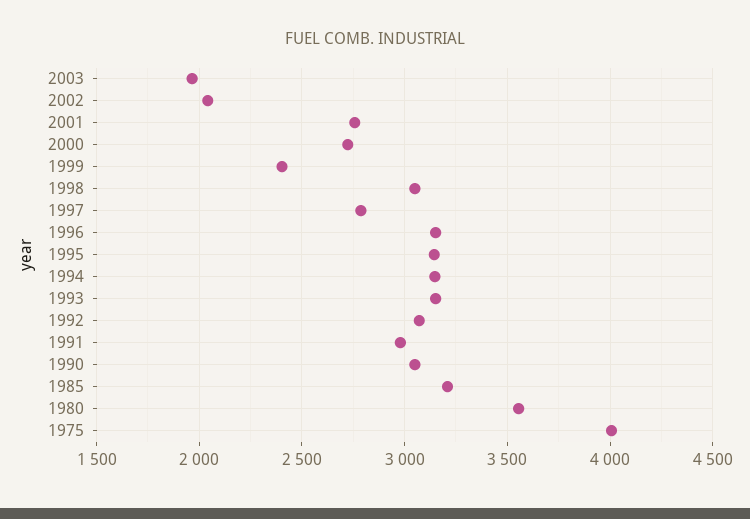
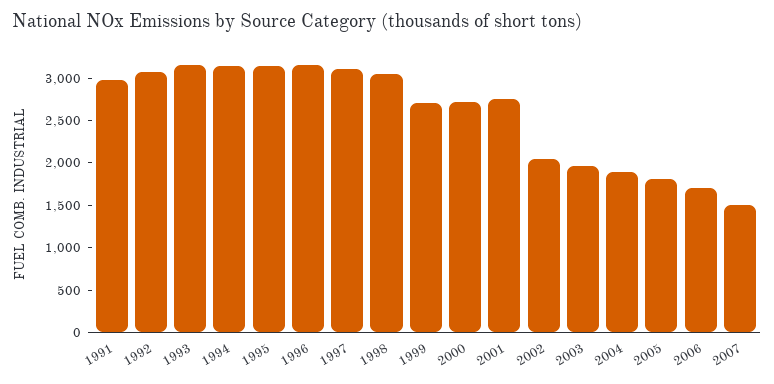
1999: 2400 -> 2700
1997: 2800 -> 3100
1990: 3050 -> none
1985: 3200 -> none
1980: 3550 -> none
1975: 4000 -> none
2004: none -> 1900
2005: none -> 1800
2006: none -> 1700
2007: none -> 1500

